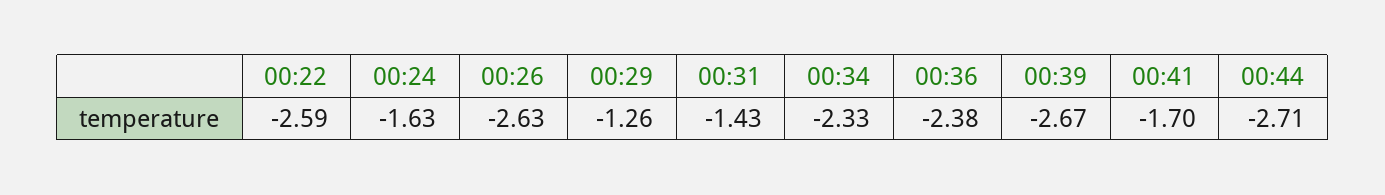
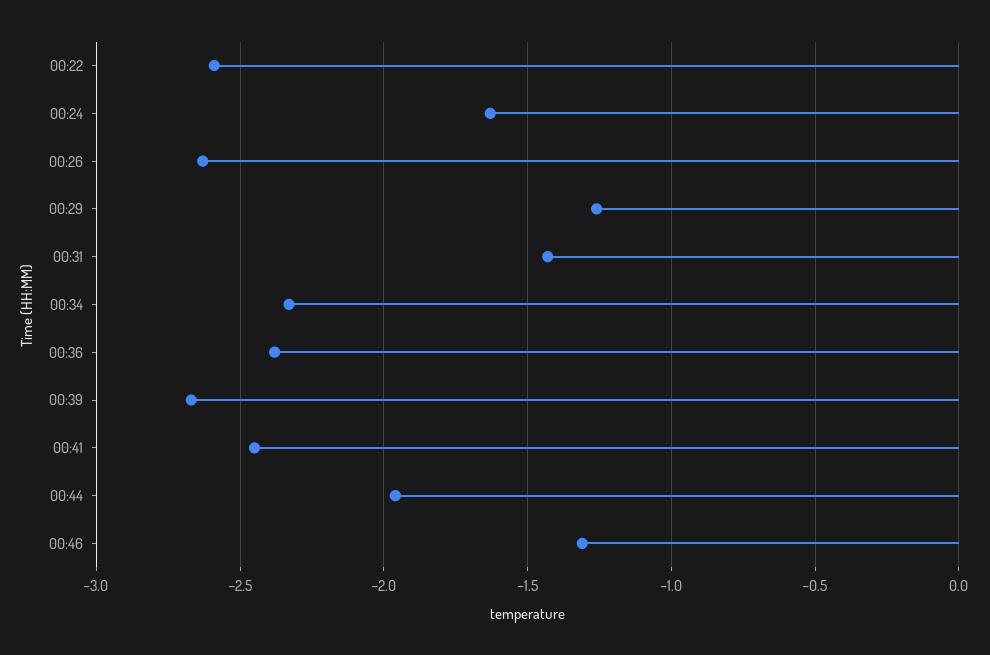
00:41: -1.7 -> -2.45
00:44: -2.71 -> -1.95
00:46: none -> -1.3

